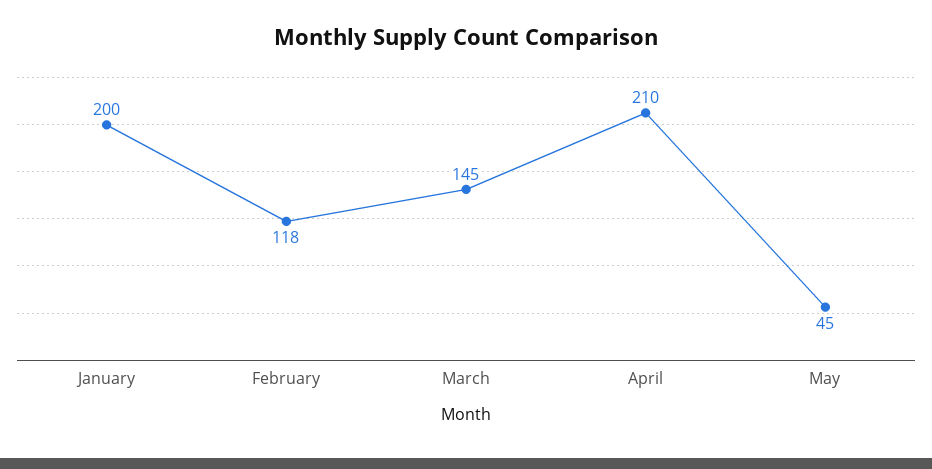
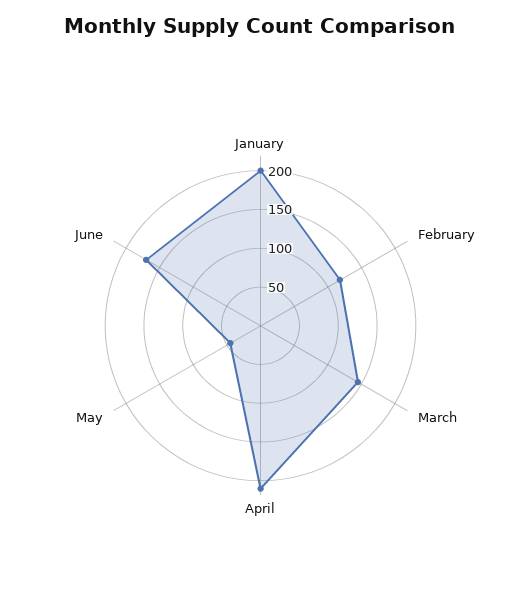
June: none -> 175

